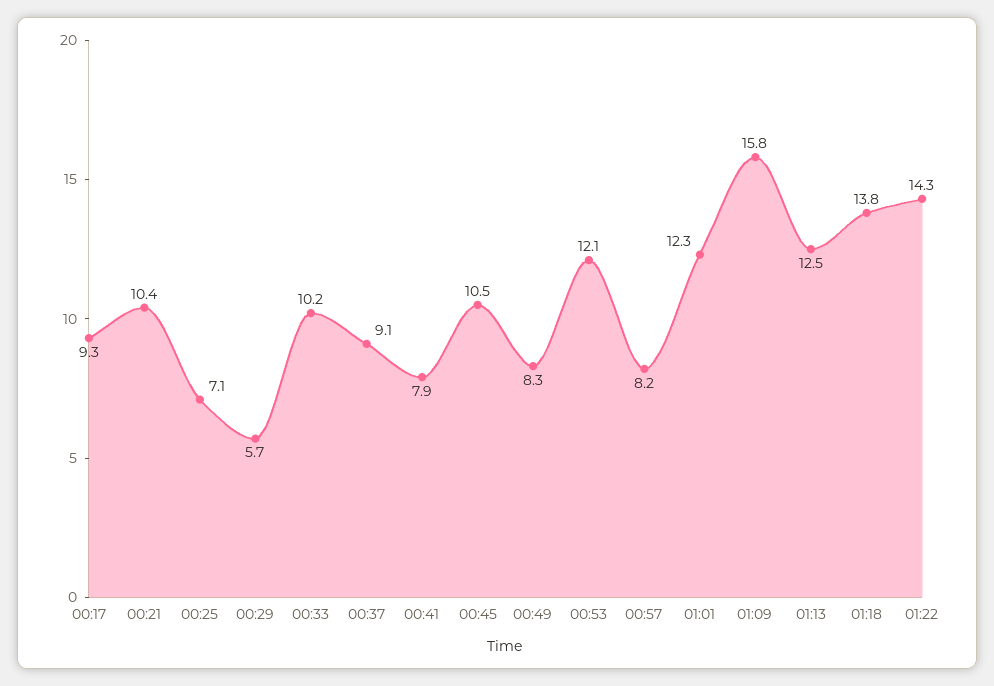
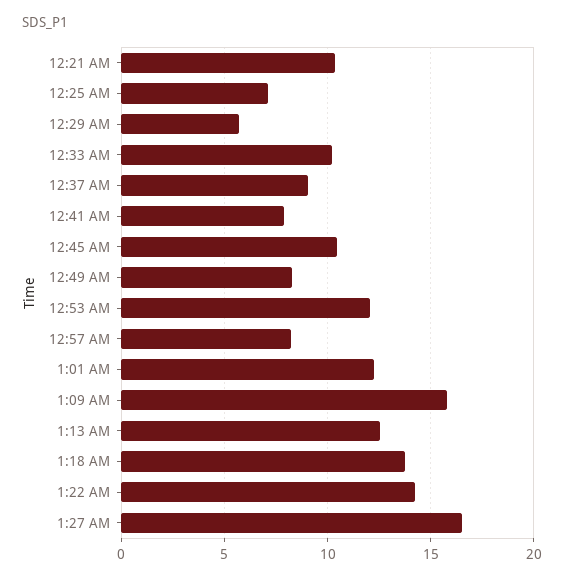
00:17: 9.3 -> none
1:27 AM: none -> 16.5

